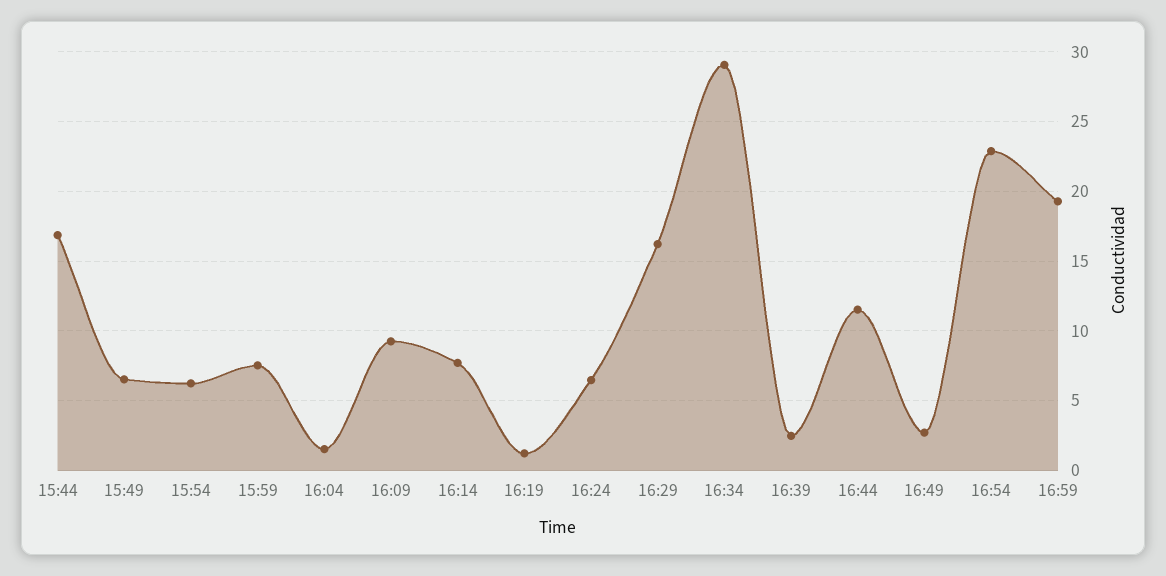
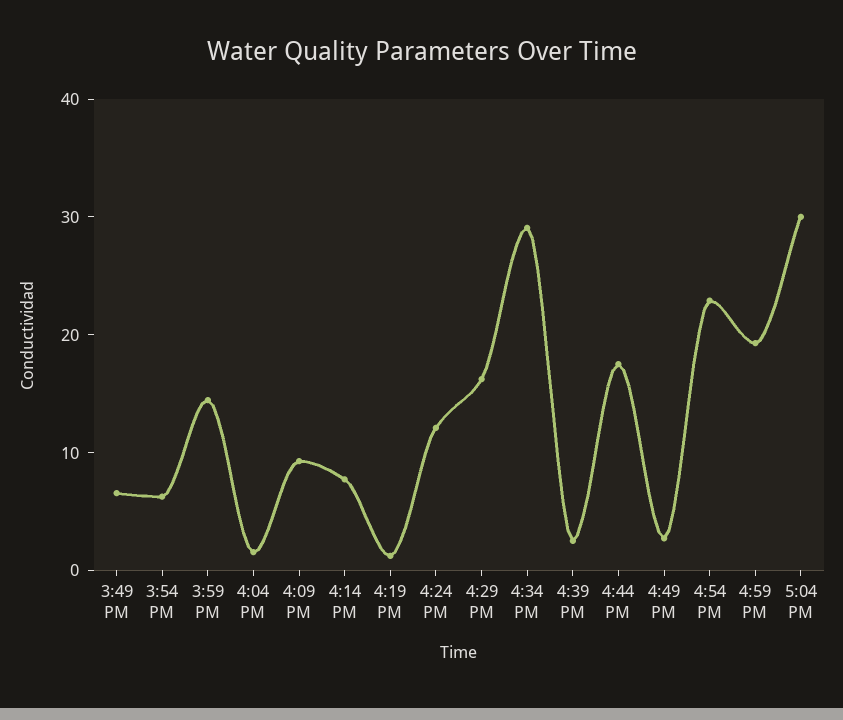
15:44: 17 -> none
15:59: 7.5 -> 14
16:24: 6.5 -> 12
16:44: 11.5 -> 18
5:04 PM: none -> 30

